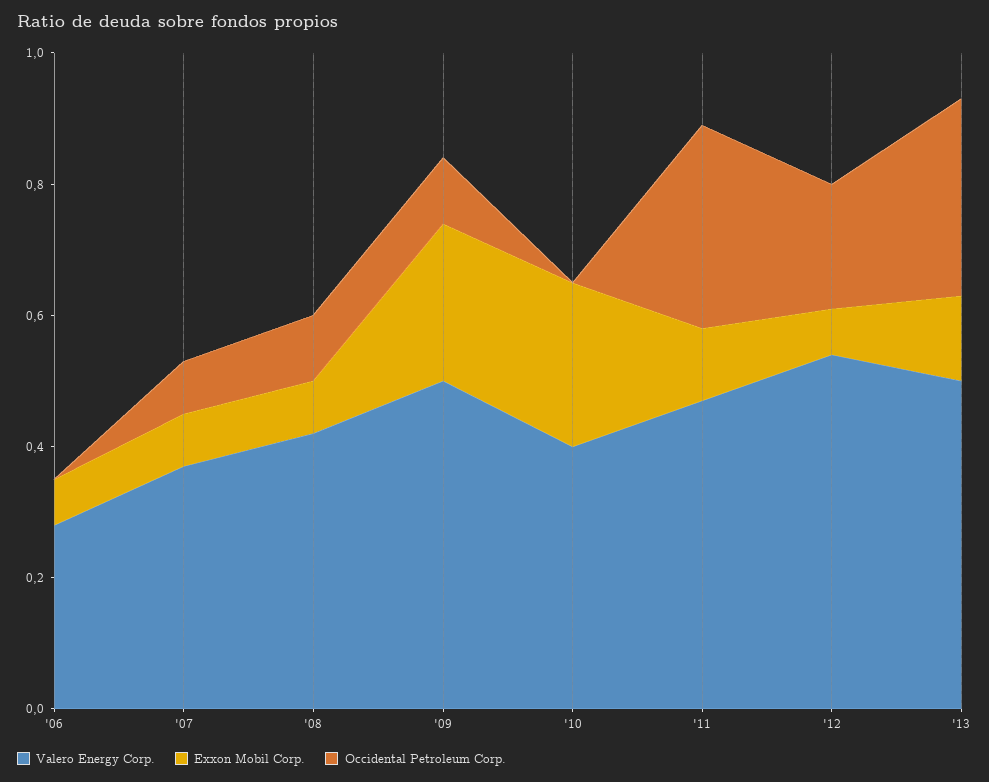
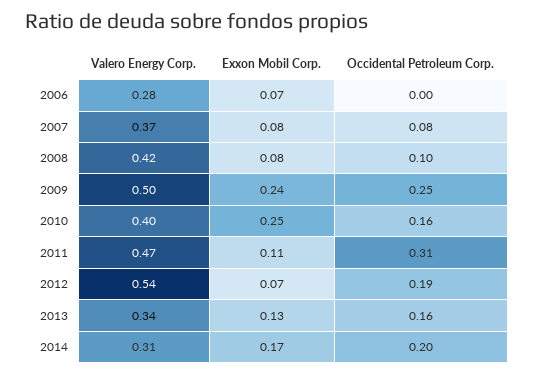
Occidental Petroleum Corp., '09: 0.1 -> 0.25
Occidental Petroleum Corp., '10: 0 -> 0.16
Valero Energy Corp., '13: 0.5 -> 0.34
Occidental Petroleum Corp., '13: 0.3 -> 0.16
Valero Energy Corp., 2014: none -> 0.31
Exxon Mobil Corp., 2014: none -> 0.17
Occidental Petroleum Corp., 2014: none -> 0.2

